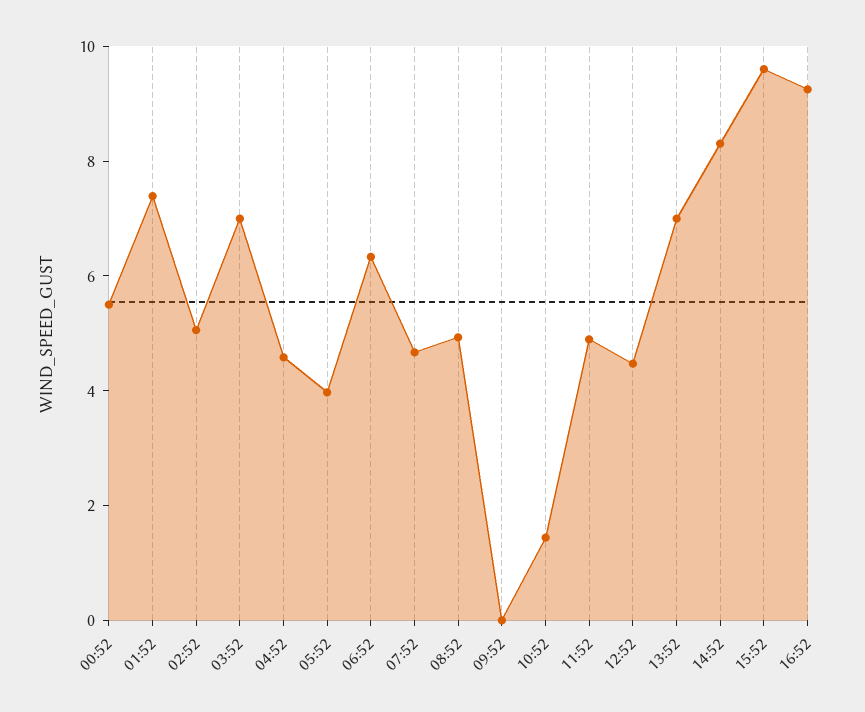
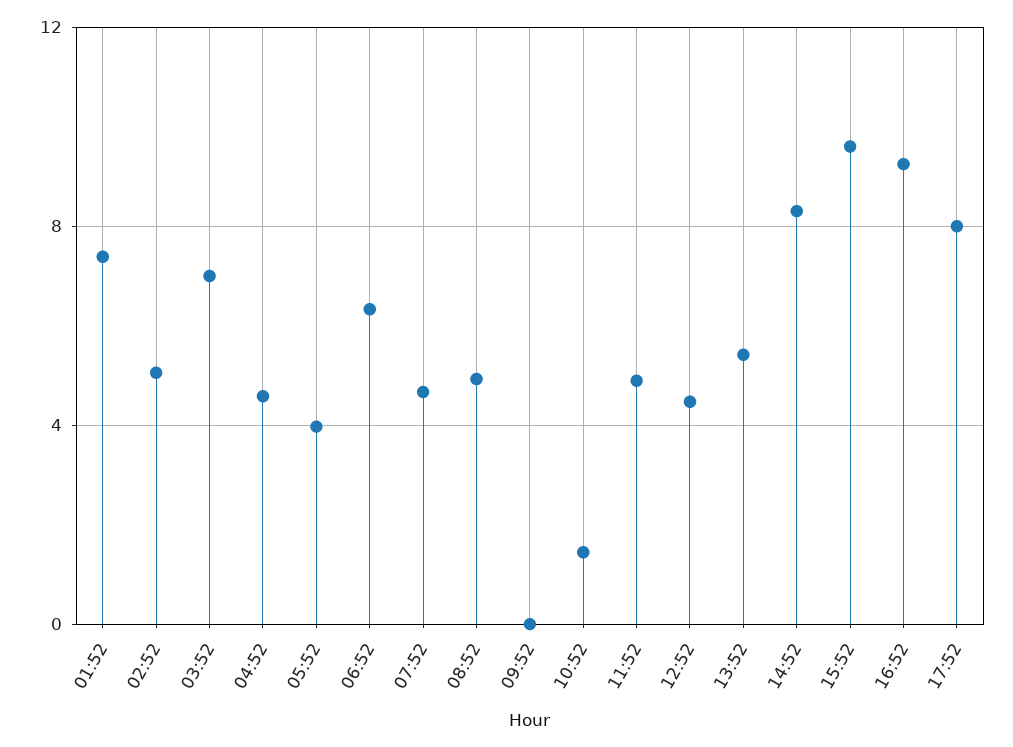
00:52: 5.5 -> none
13:52: 7 -> 5.5
17:52: none -> 8

